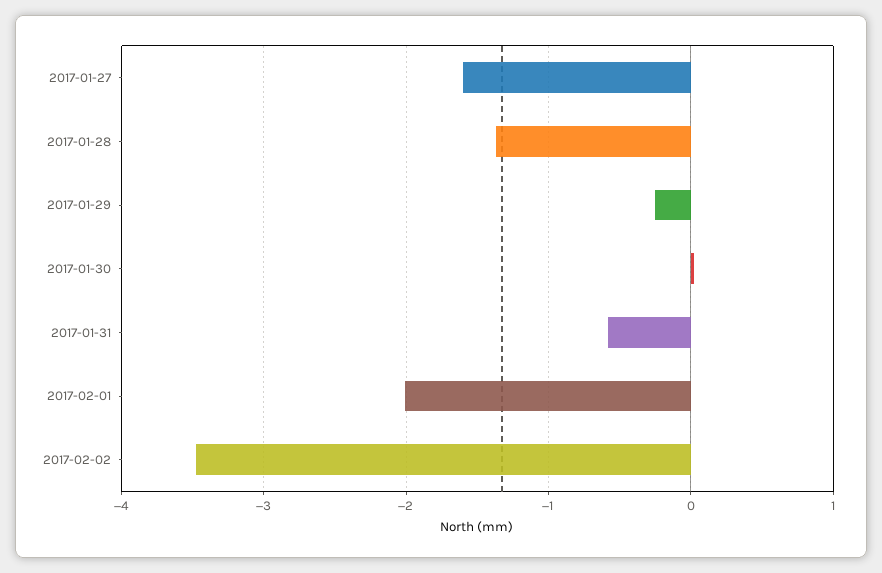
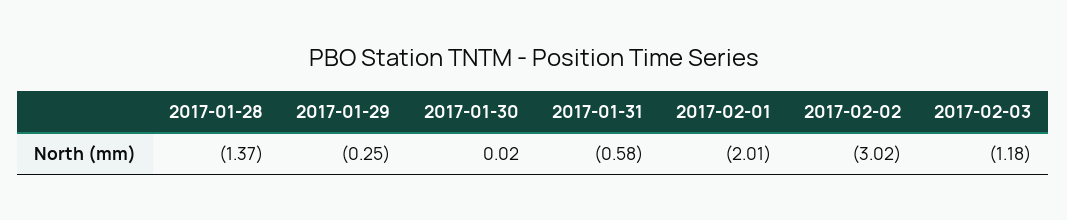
2017-01-27: -1.6 -> none
2017-02-02: -3.5 -> -3.02
2017-02-03: none -> -1.18

